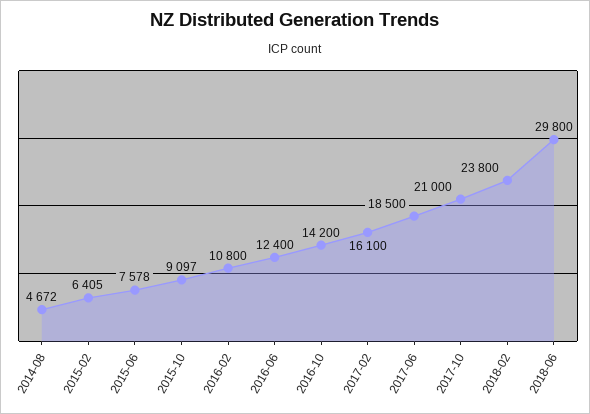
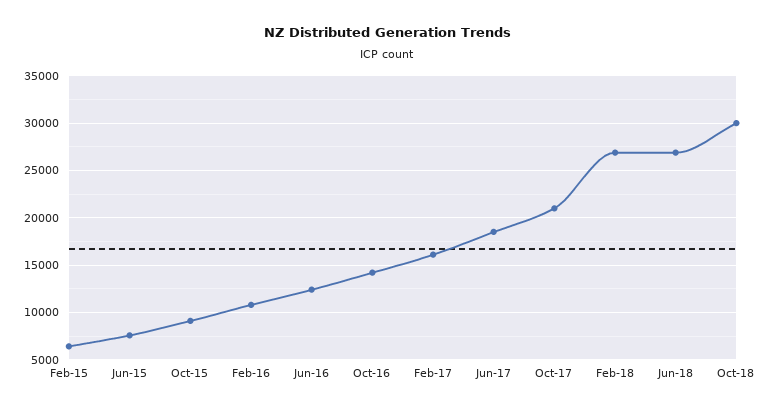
2014-08: 4672 -> none
2018-02: 23800 -> 27000
2018-06: 29800 -> 27000
Oct-18: none -> 30000

